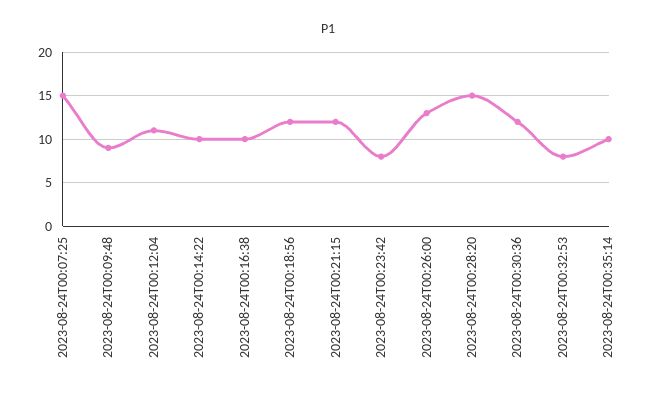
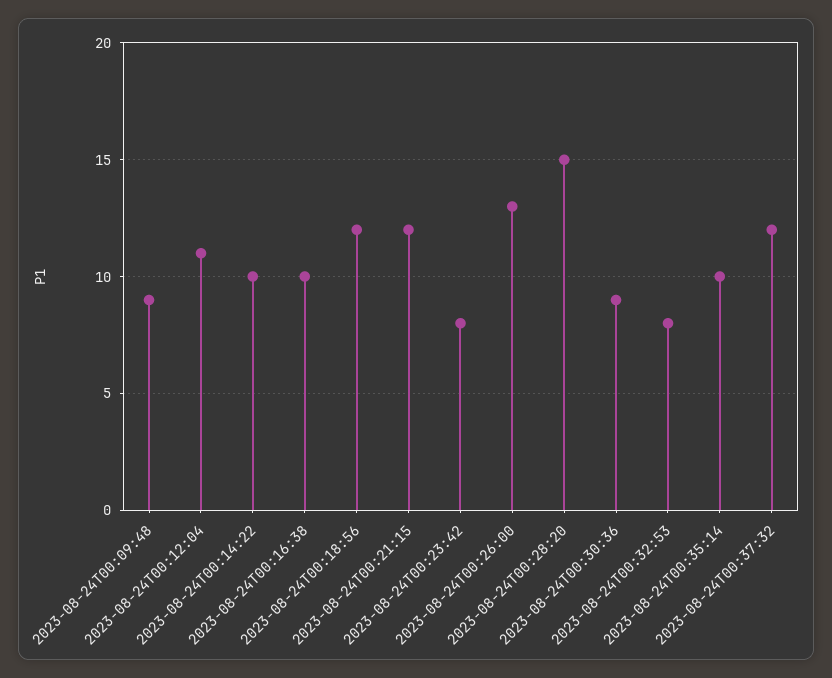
2023-08-24T00:07:25: 15 -> none
2023-08-24T00:30:36: 12 -> 9
2023-08-24T00:37:32: none -> 12

